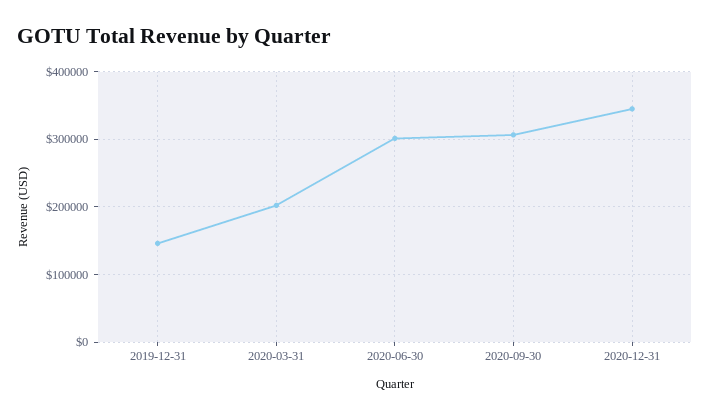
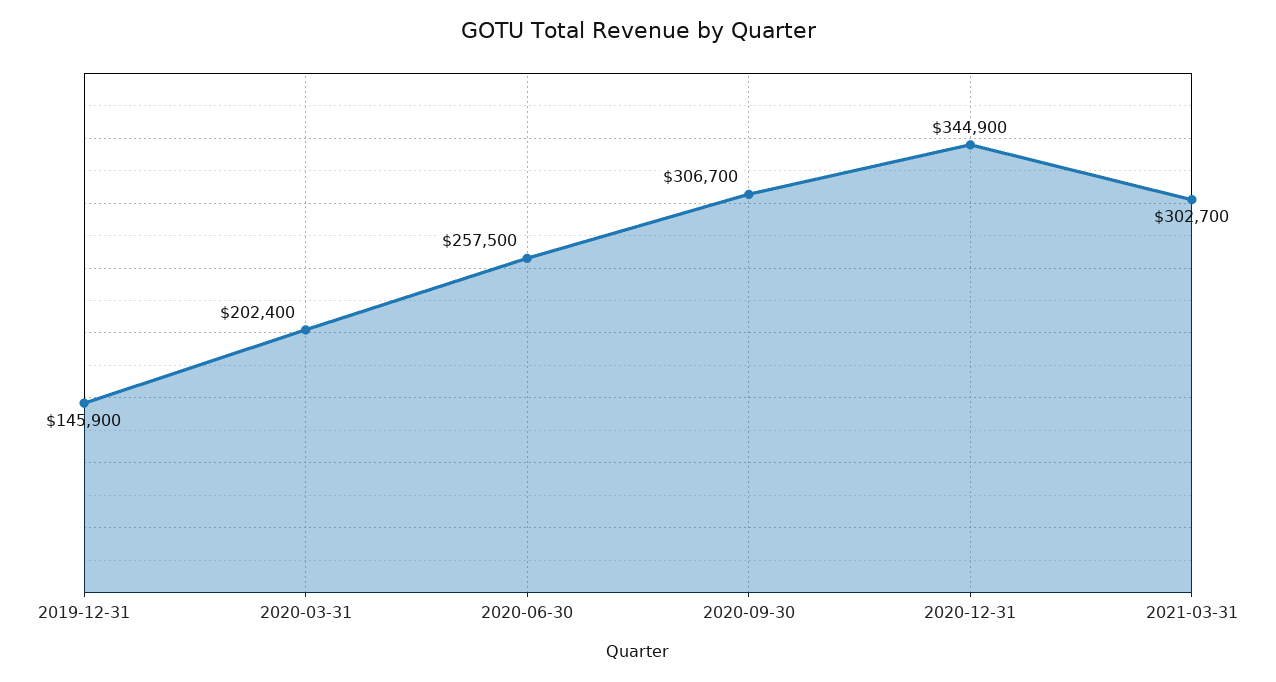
2020-06-30: 300000 -> 257500
2021-03-31: none -> 302700

